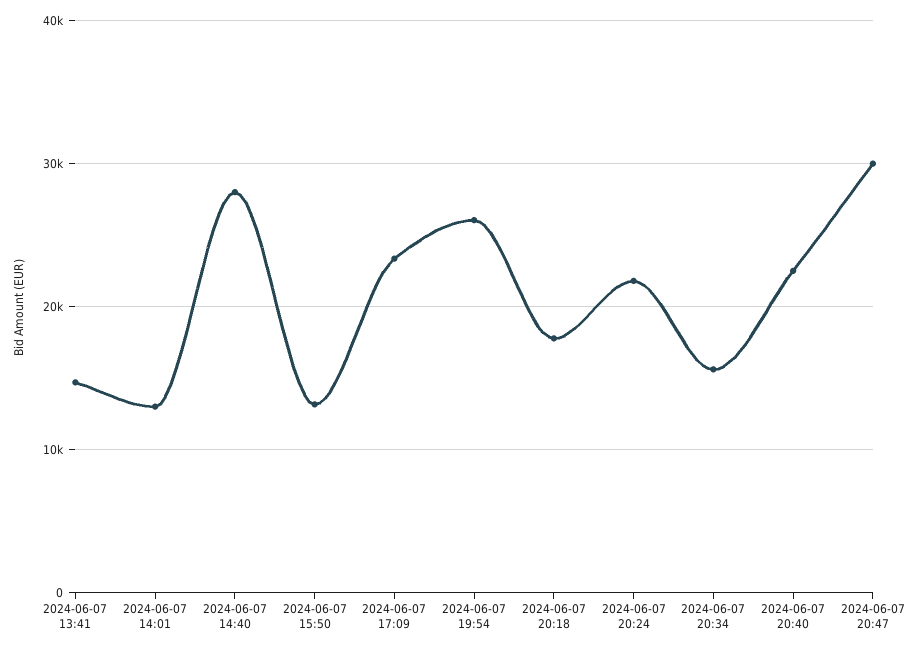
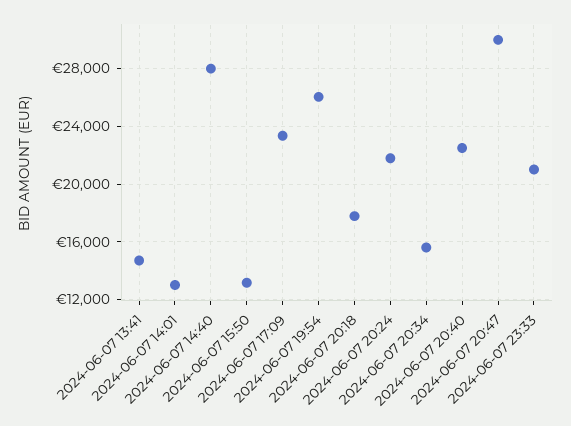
2024-06-07 23:33: none -> 21000

